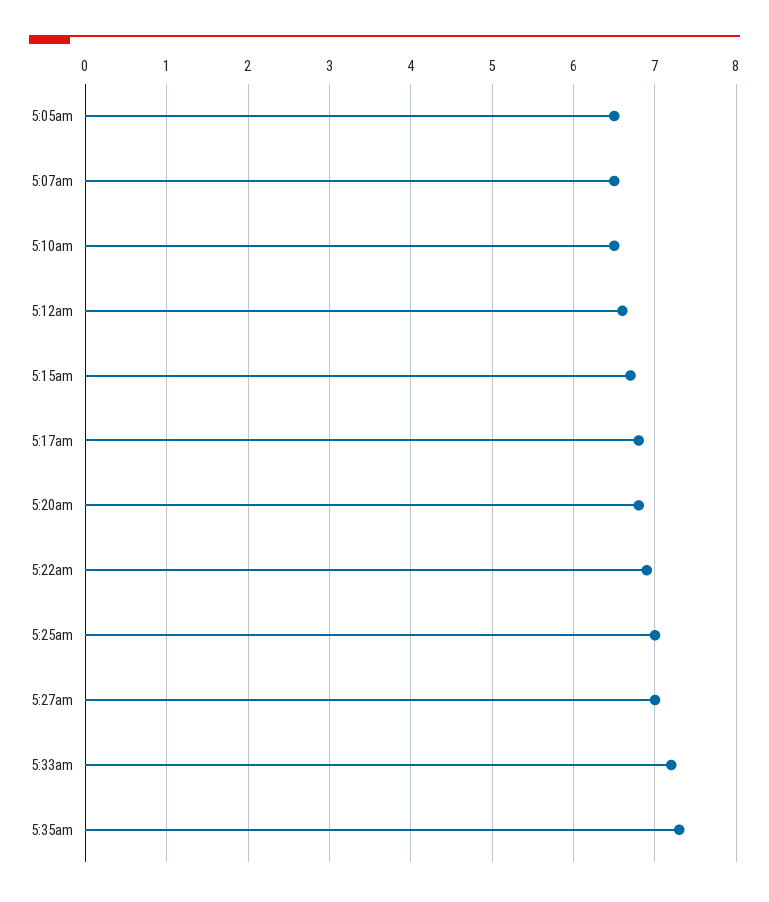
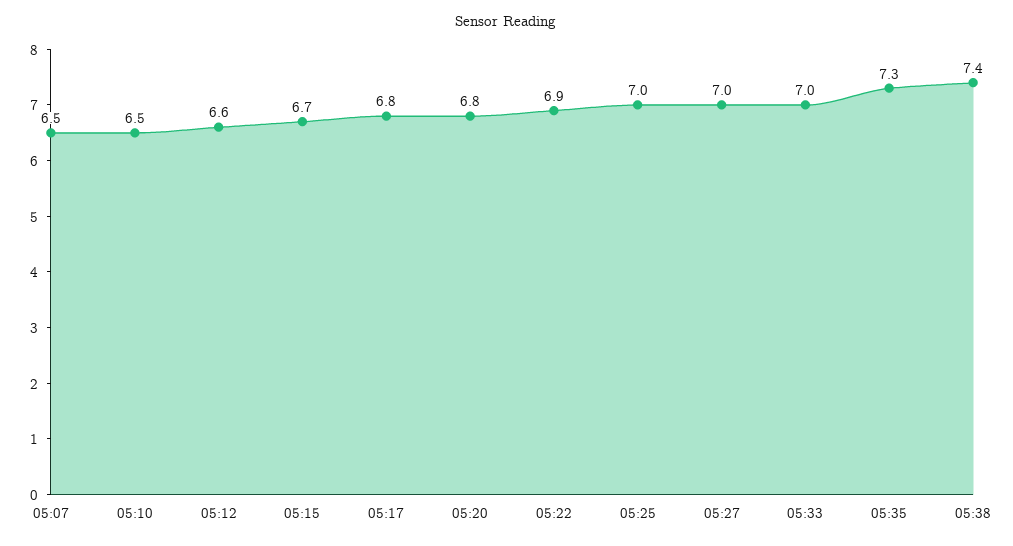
5:05am: 6.5 -> none
5:33am: 7.2 -> 7
05:38: none -> 7.4

